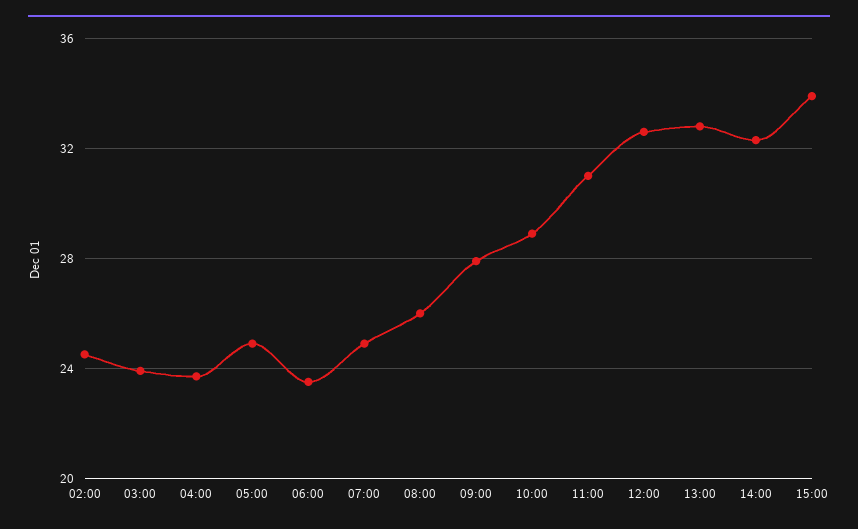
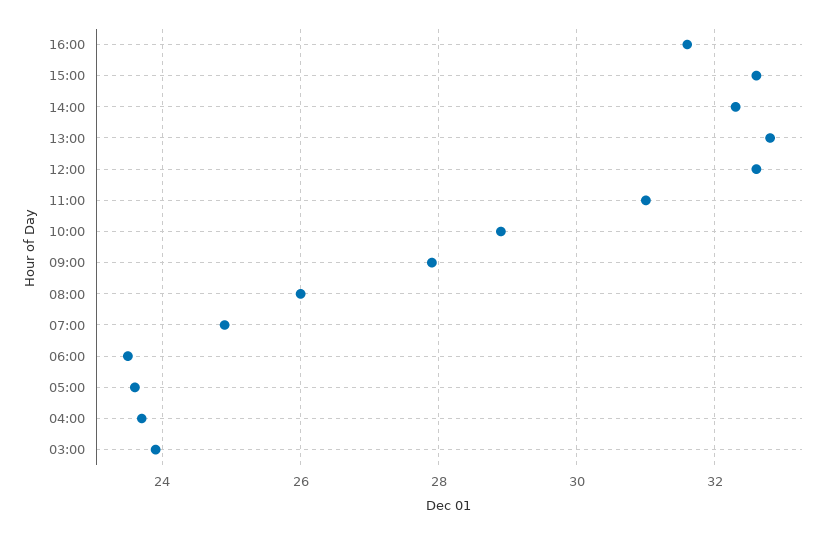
02:00: 24.5 -> none
05:00: 25 -> 23.5
15:00: 34 -> 32.5
16:00: none -> 31.5

